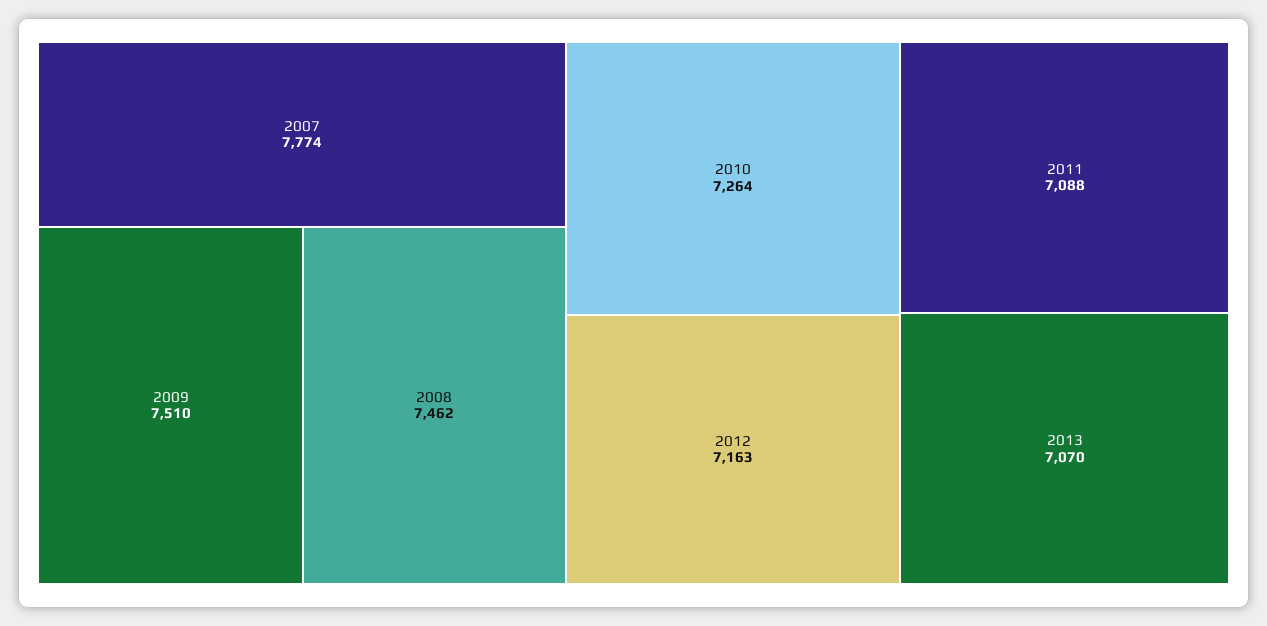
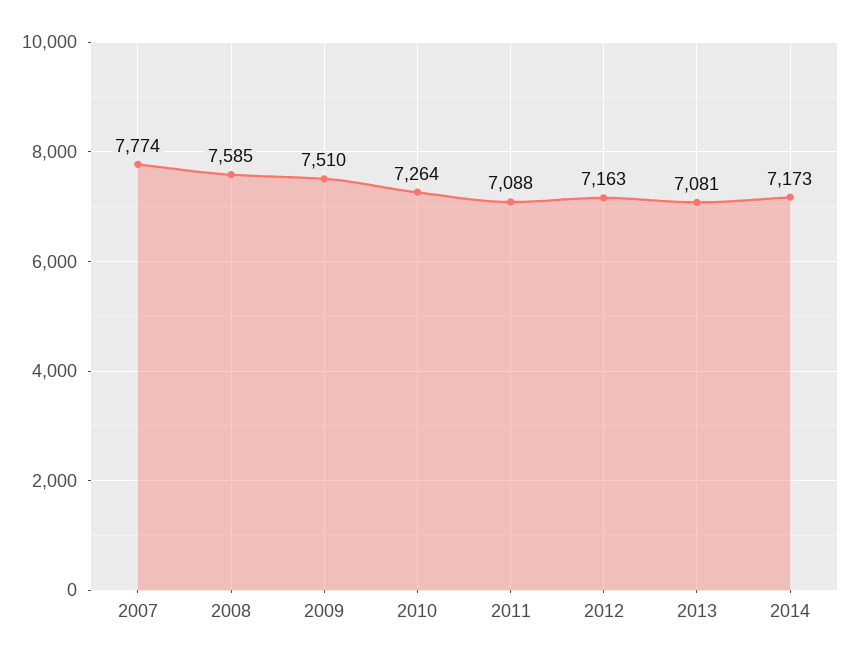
2008: 7462 -> 7585
2013: 7070 -> 7081
2014: none -> 7173

